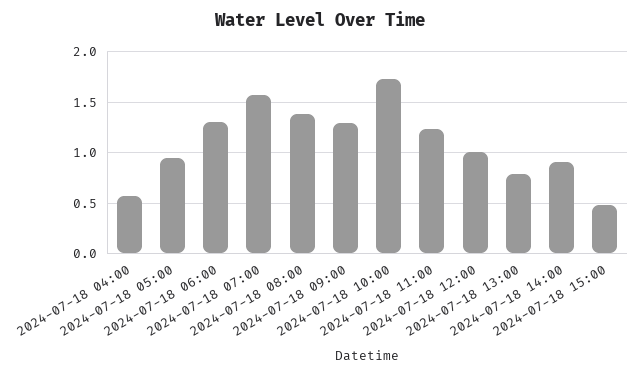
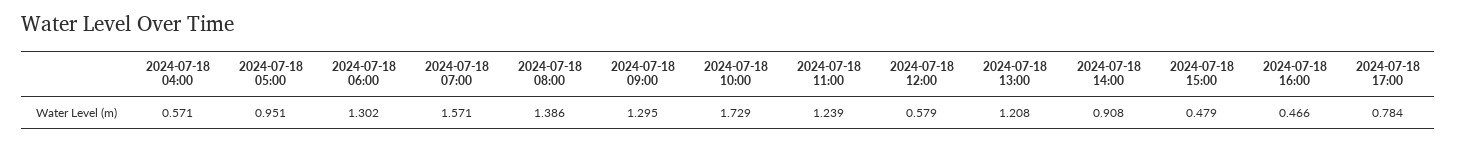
2024-07-18 12:00: 1 -> 0.579
2024-07-18 13:00: 0.8 -> 1.208
2024-07-18 16:00: none -> 0.466
2024-07-18 17:00: none -> 0.784

